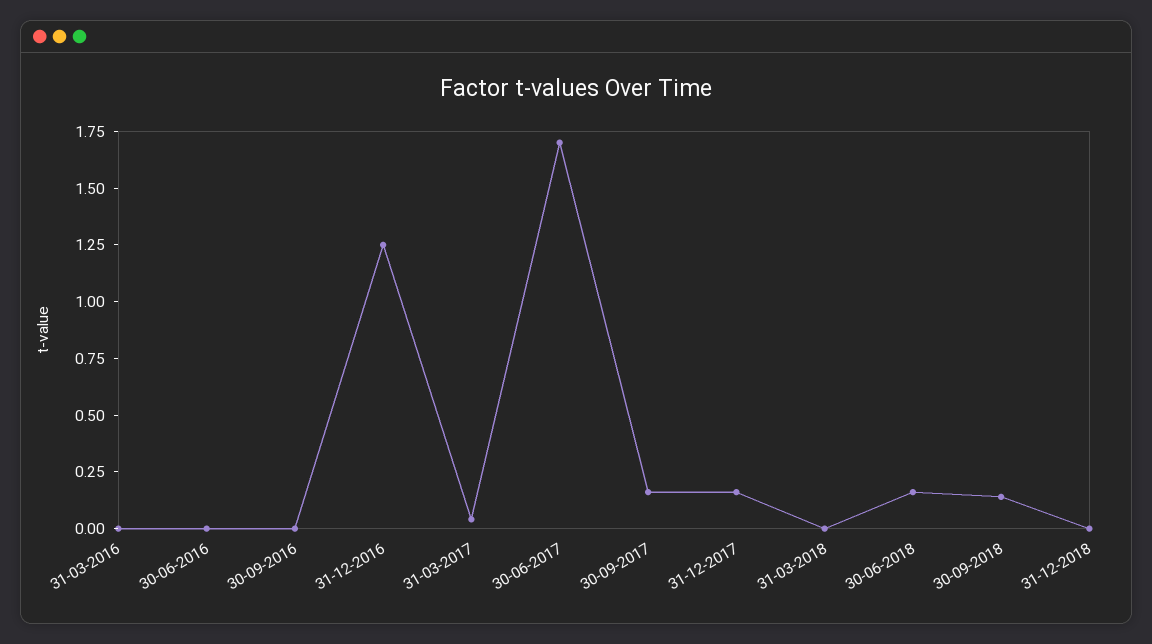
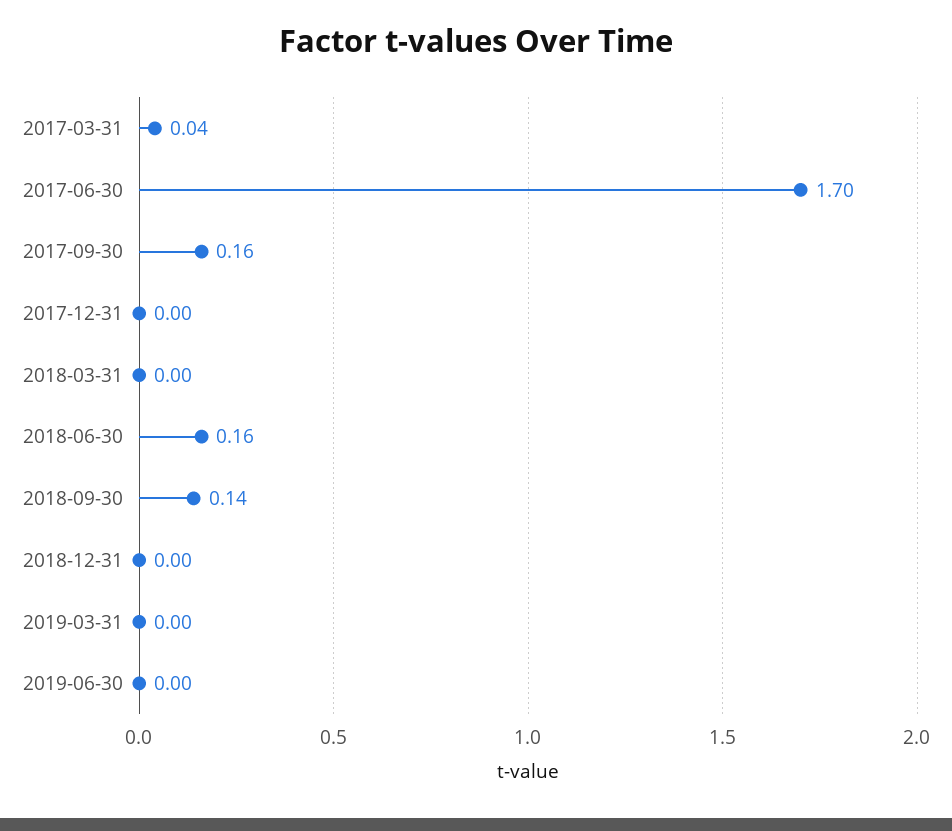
31-03-2016: 0 -> none
30-06-2016: 0 -> none
30-09-2016: 0 -> none
31-12-2016: 1.25 -> none
31-12-2017: 0.15 -> 0
2019-03-31: none -> 0
2019-06-30: none -> 0

